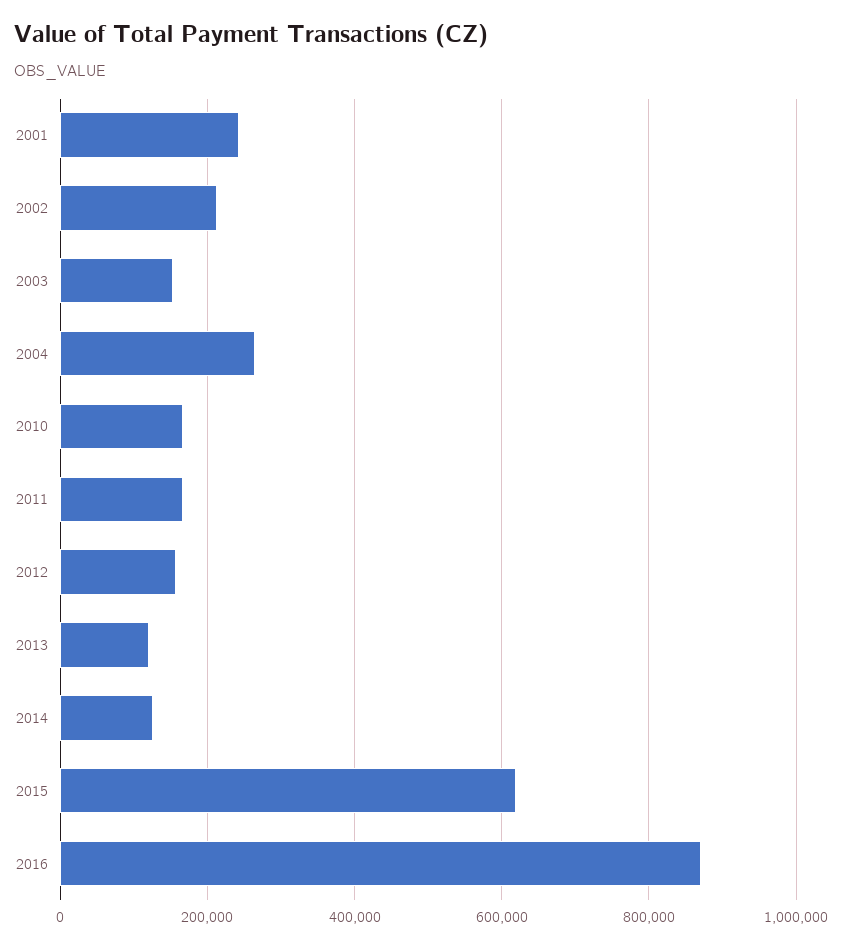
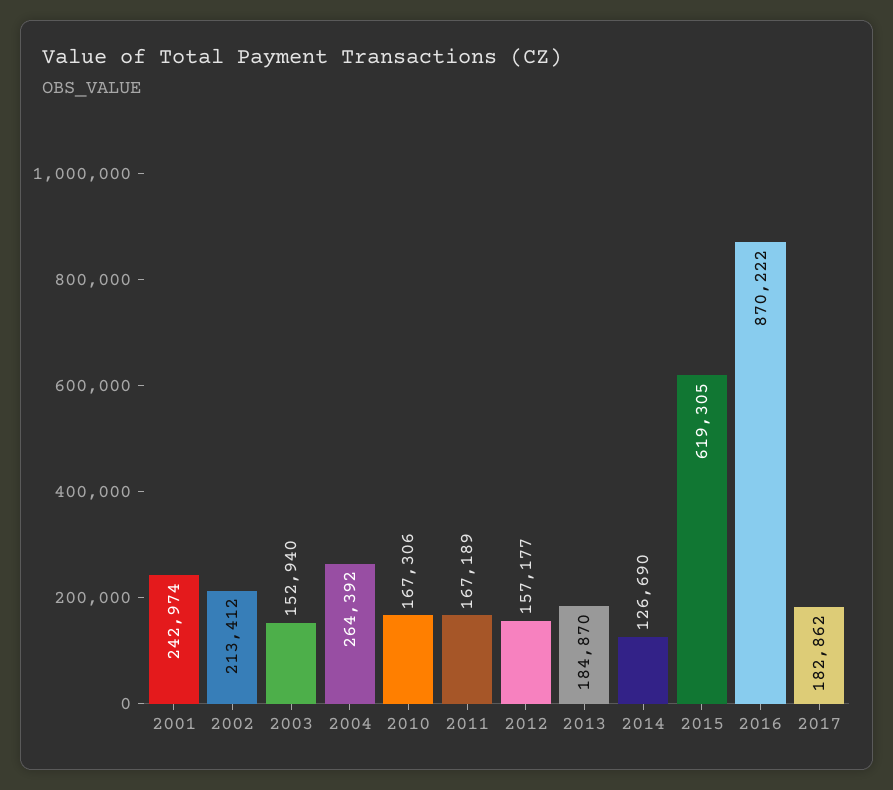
2013: 120000 -> 184870
2017: none -> 182862

